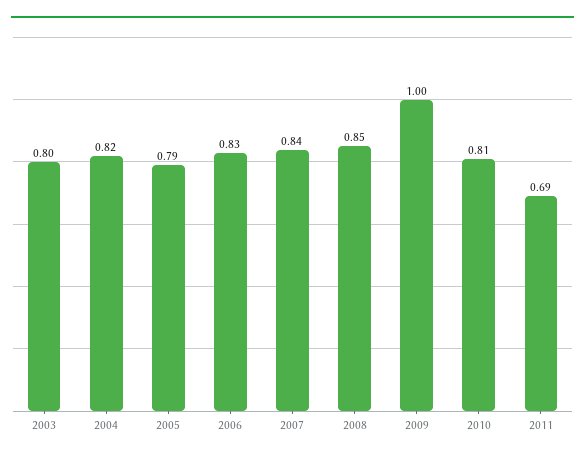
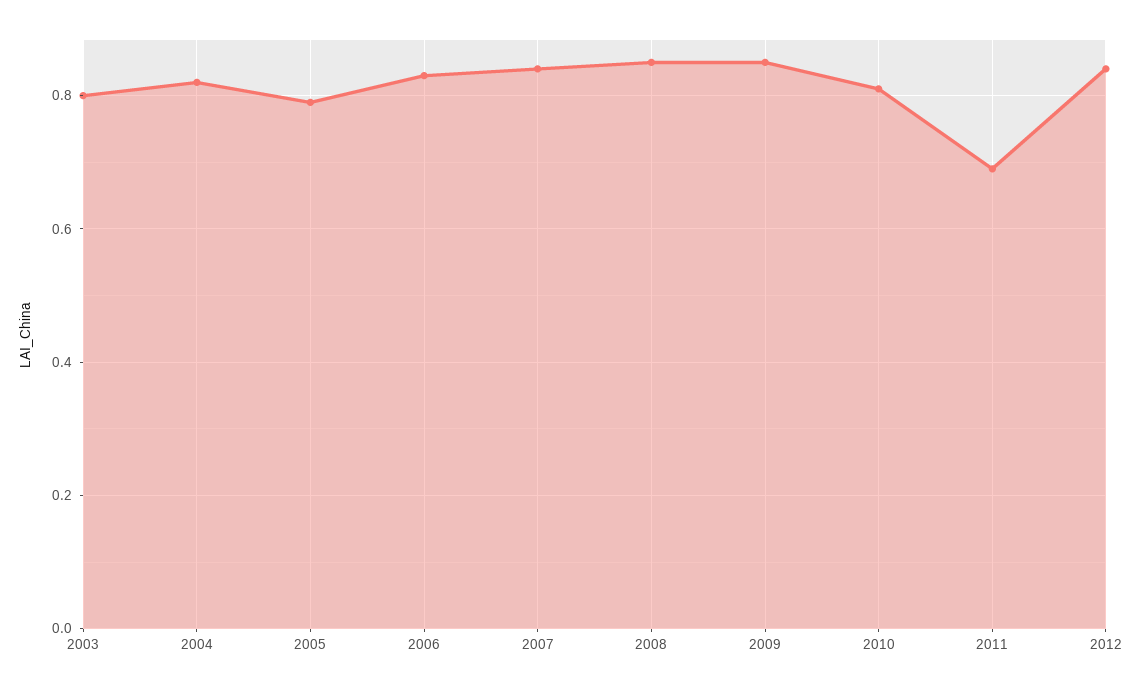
2009: 1 -> 0.85
2012: none -> 0.85

